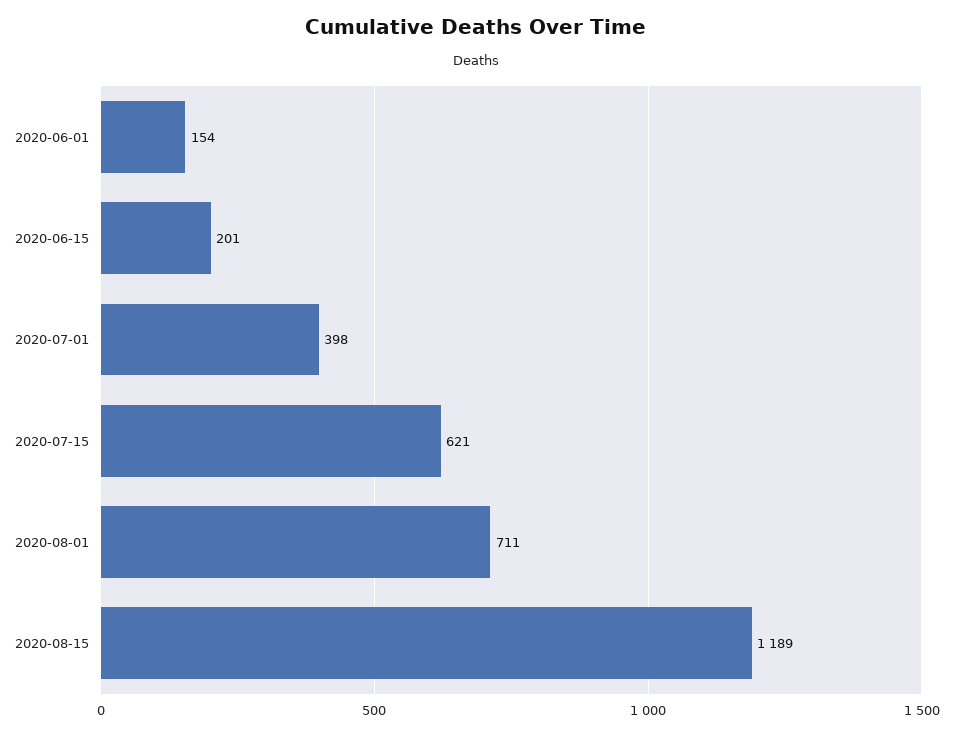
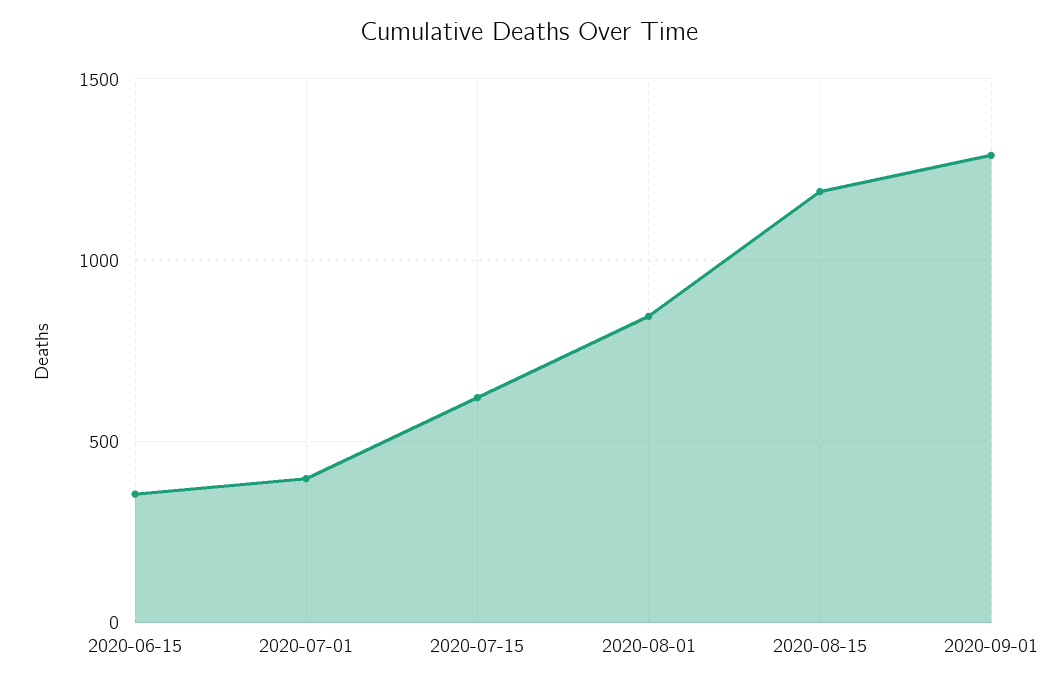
2020-06-01: 154 -> none
2020-06-15: 201 -> 350
2020-08-01: 711 -> 850
2020-09-01: none -> 1300

